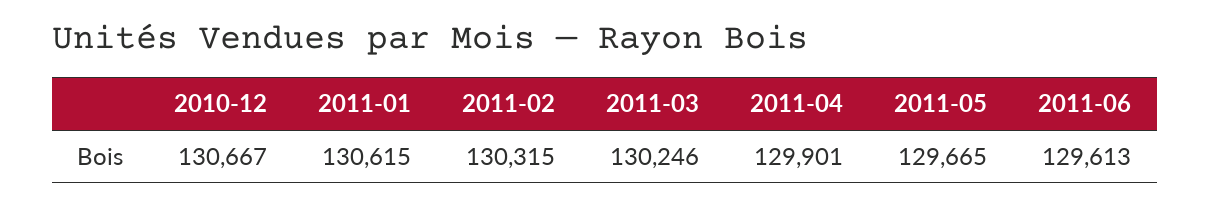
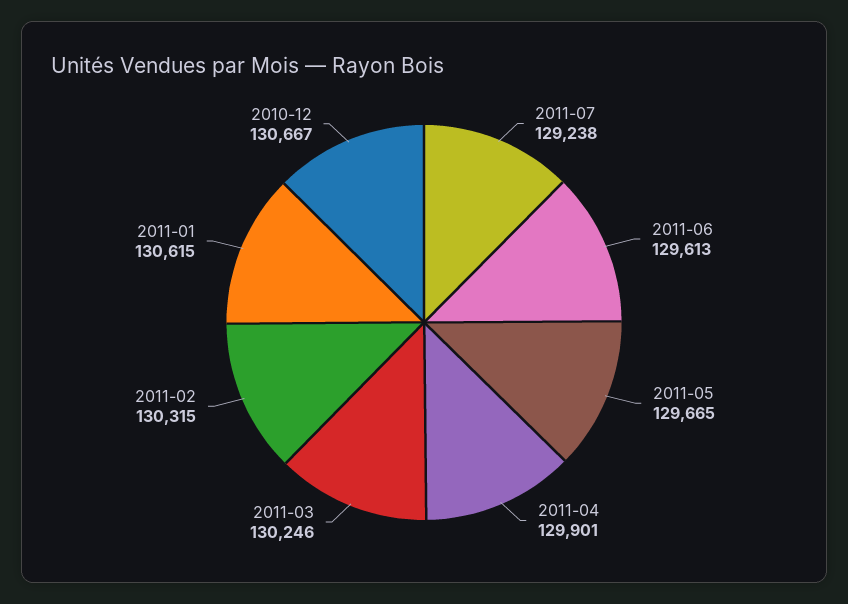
2011-07: none -> 129238

